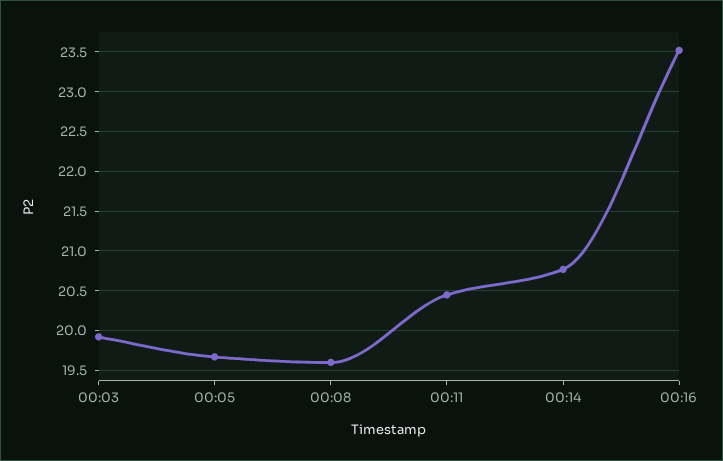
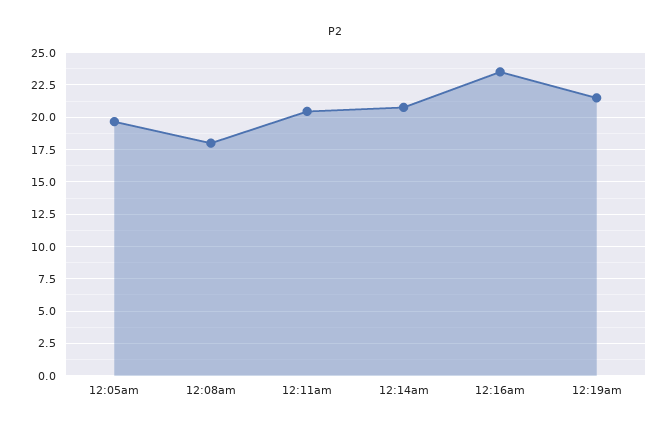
00:03: 19.9 -> none
00:08: 19.6 -> 18
12:19am: none -> 21.5

